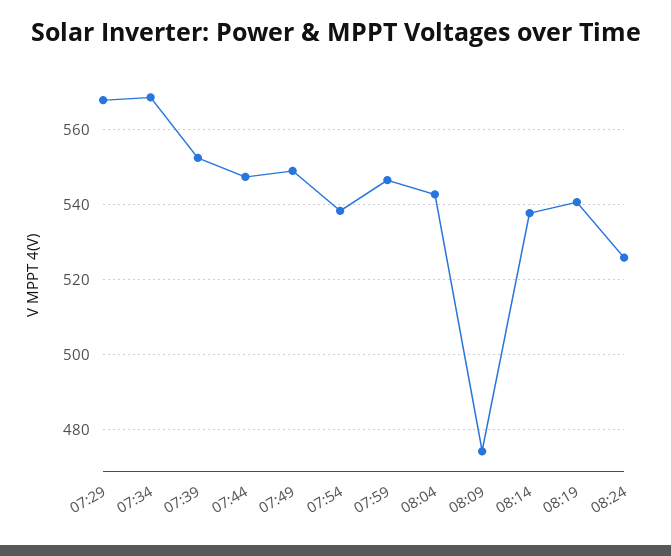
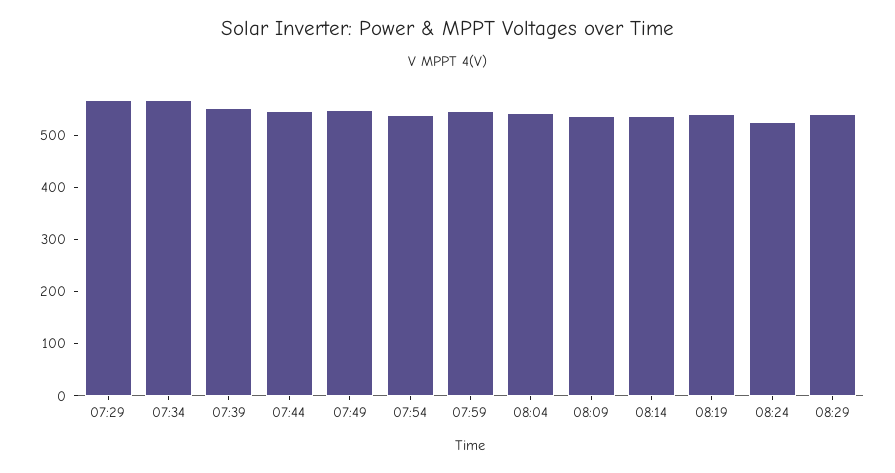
08:09: 474 -> 540
08:29: none -> 540

